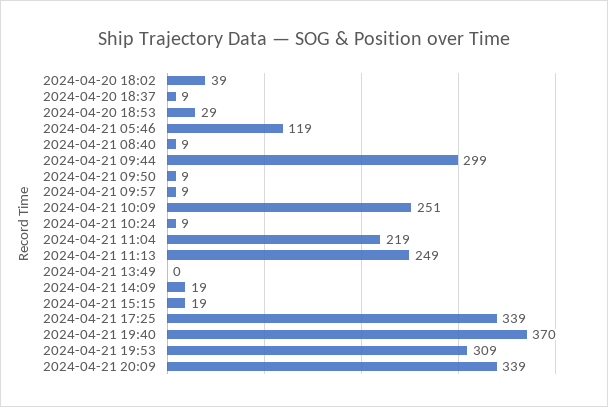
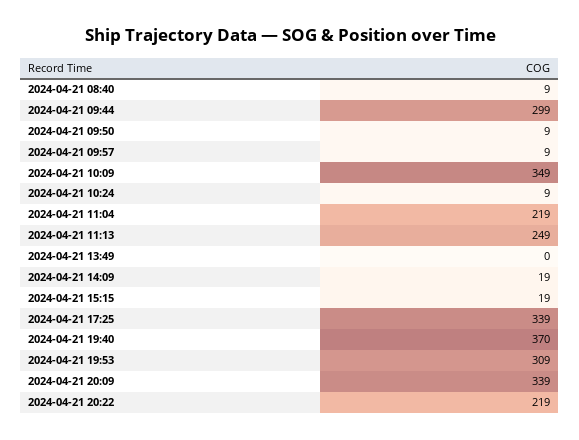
2024-04-20 18:02: 39 -> none
2024-04-20 18:37: 9 -> none
2024-04-20 18:53: 29 -> none
2024-04-21 05:46: 119 -> none
2024-04-21 10:09: 251 -> 349
2024-04-21 20:22: none -> 219

